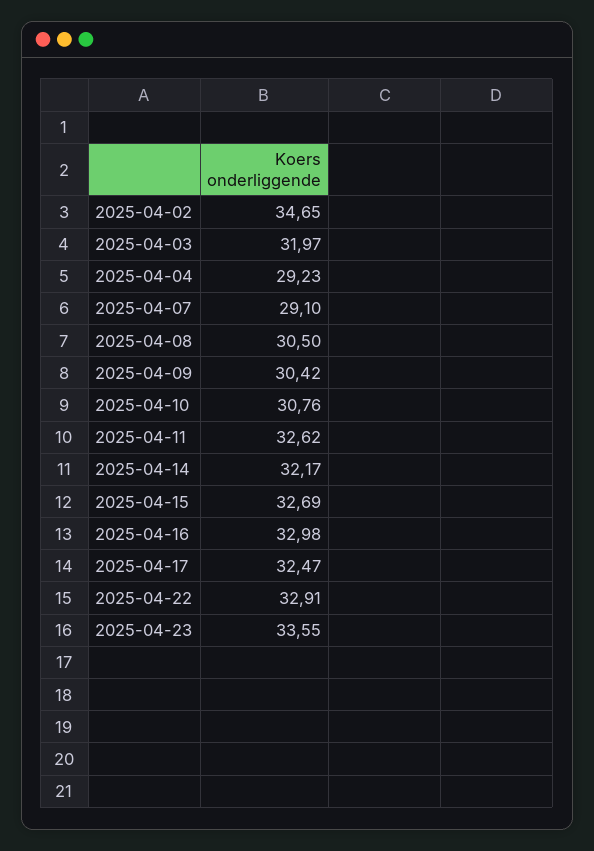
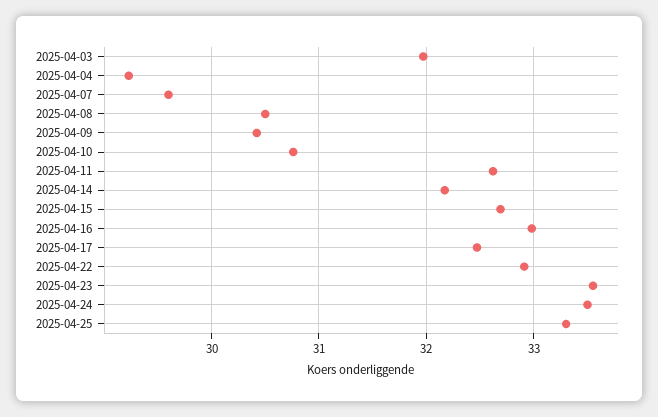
2025-04-02: 34.65 -> none
2025-04-07: 29.1 -> 29.6
2025-04-24: none -> 33.5
2025-04-25: none -> 33.3

